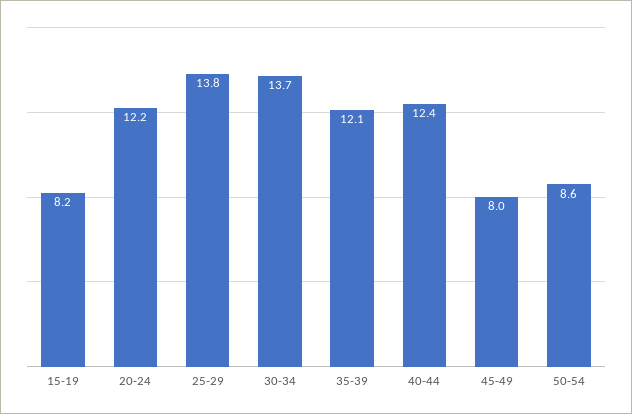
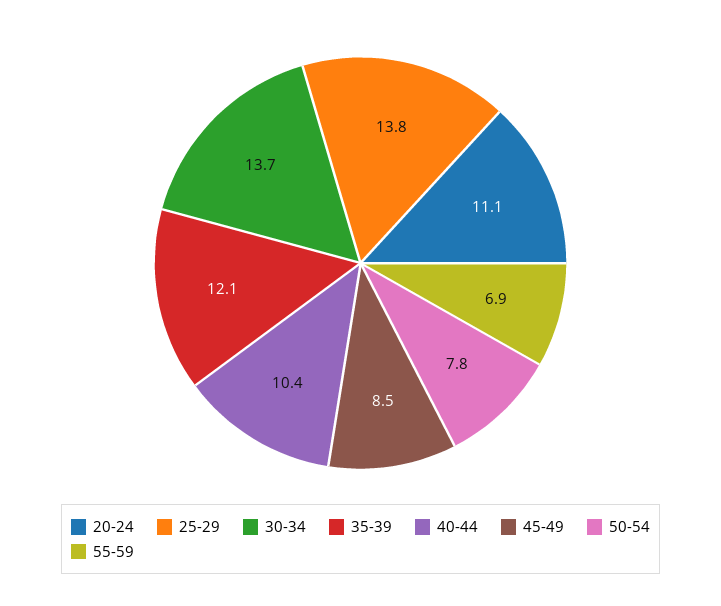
15-19: 8.2 -> none
20-24: 12.2 -> 11.1
40-44: 12.4 -> 10.4
45-49: 8 -> 8.5
50-54: 8.6 -> 7.8
55-59: none -> 6.9

